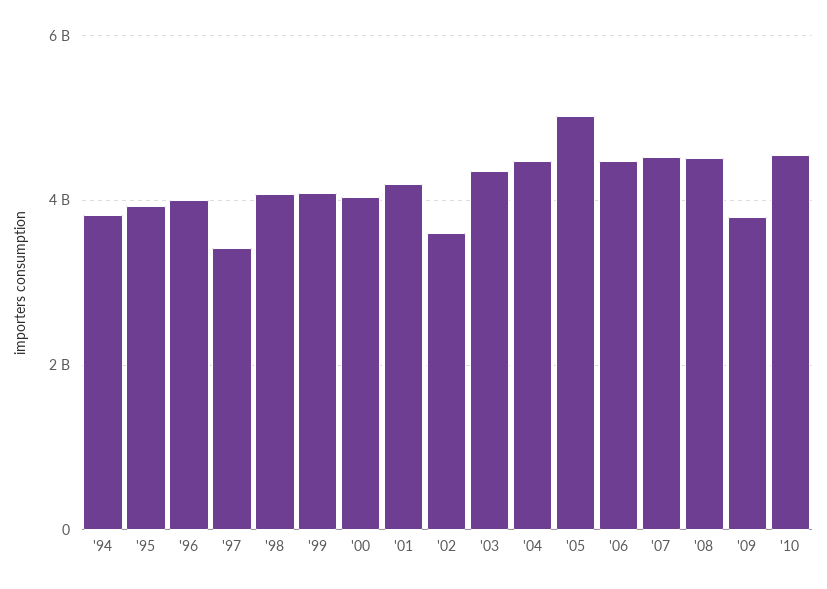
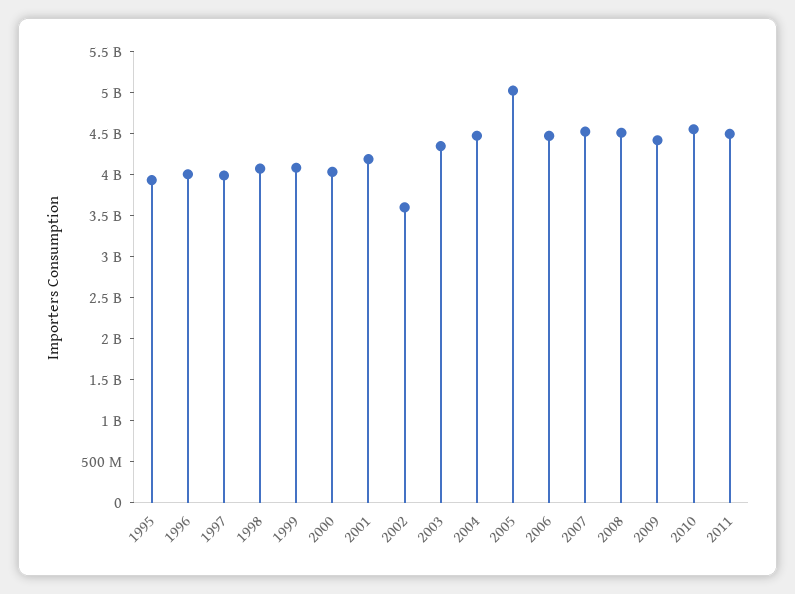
'94: 3800000000 -> none
'97: 3400000000 -> 4000000000
'09: 3800000000 -> 4400000000
2011: none -> 4500000000

